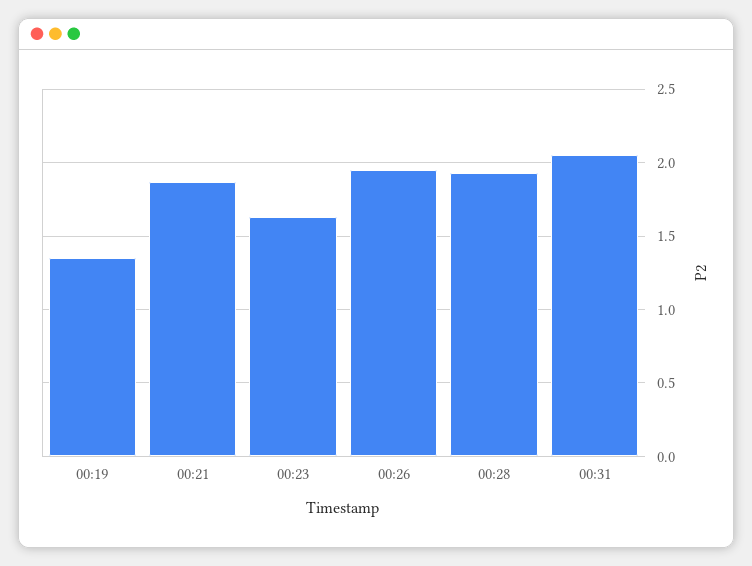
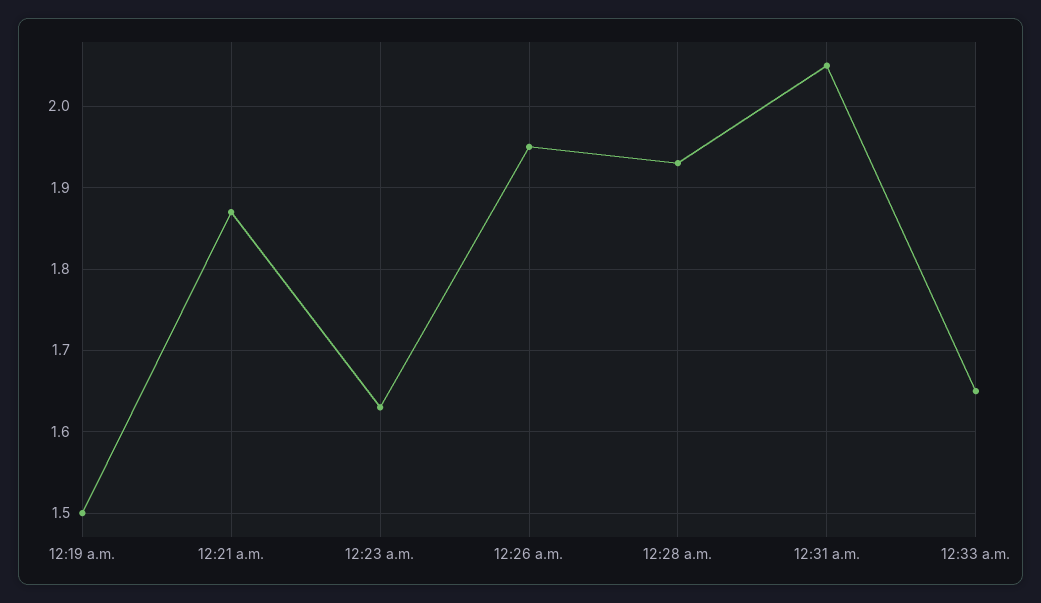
00:19: 1.35 -> 1.5
12:33 a.m.: none -> 1.65

